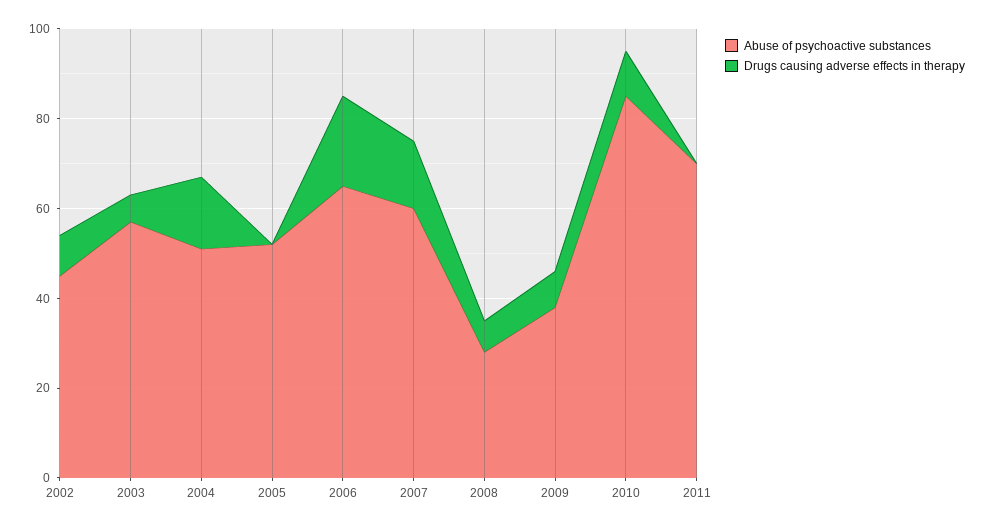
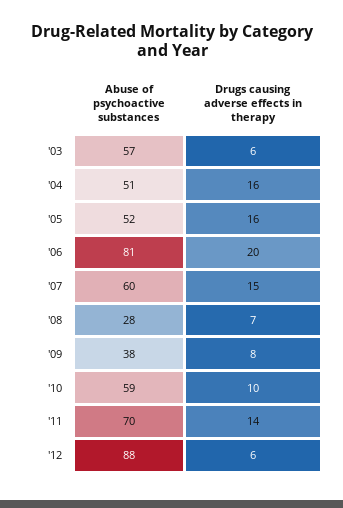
Abuse of psychoactive substances, 2002: 45 -> none
Drugs causing adverse effects in therapy, 2002: 10 -> none
Drugs causing adverse effects in therapy, 2005: 0 -> 16
Abuse of psychoactive substances, 2006: 65 -> 81
Abuse of psychoactive substances, 2010: 85 -> 59
Drugs causing adverse effects in therapy, 2011: 0 -> 14
Abuse of psychoactive substances, '12: none -> 88
Drugs causing adverse effects in therapy, '12: none -> 6

